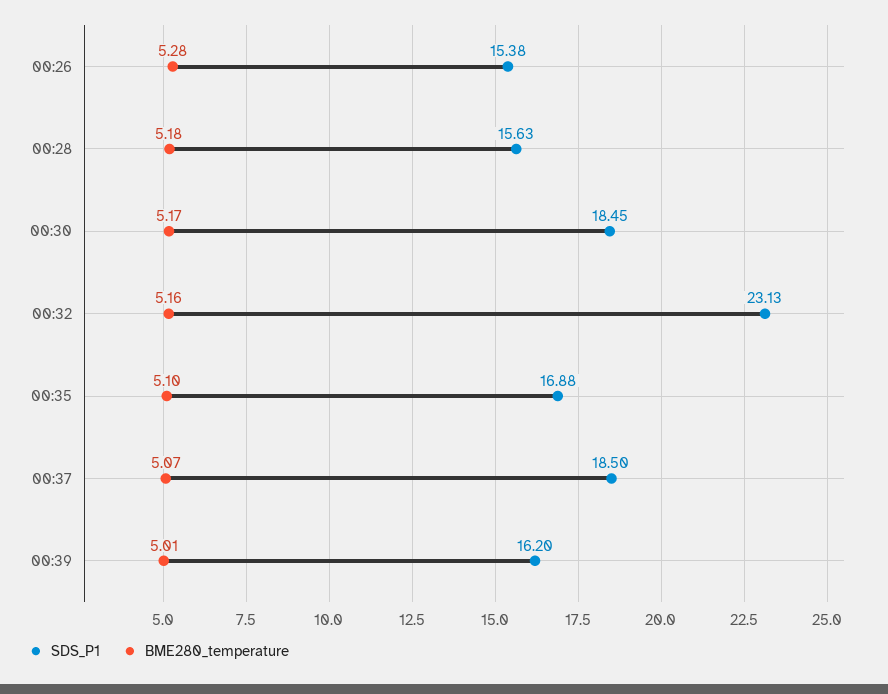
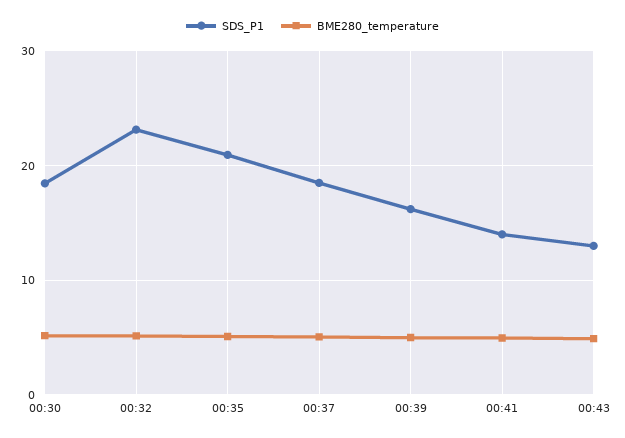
SDS_P1, 00:26: 15.38 -> none
BME280_temperature, 00:26: 5.28 -> none
SDS_P1, 00:28: 15.63 -> none
BME280_temperature, 00:28: 5.18 -> none
SDS_P1, 00:35: 16.88 -> 21
SDS_P1, 00:41: none -> 14
BME280_temperature, 00:41: none -> 5
SDS_P1, 00:43: none -> 13
BME280_temperature, 00:43: none -> 5

